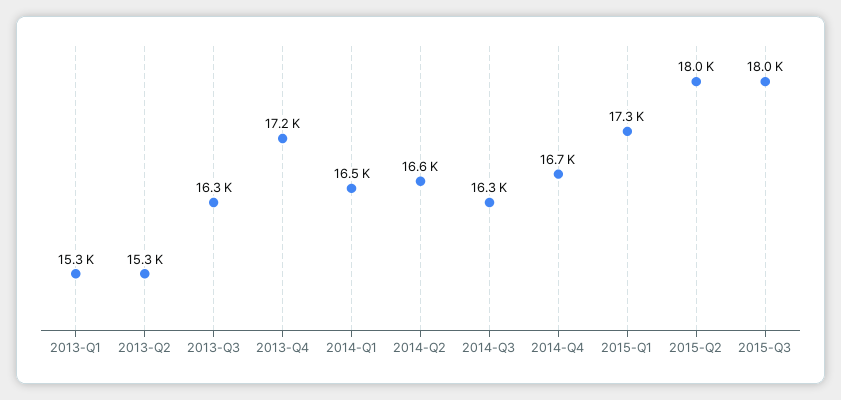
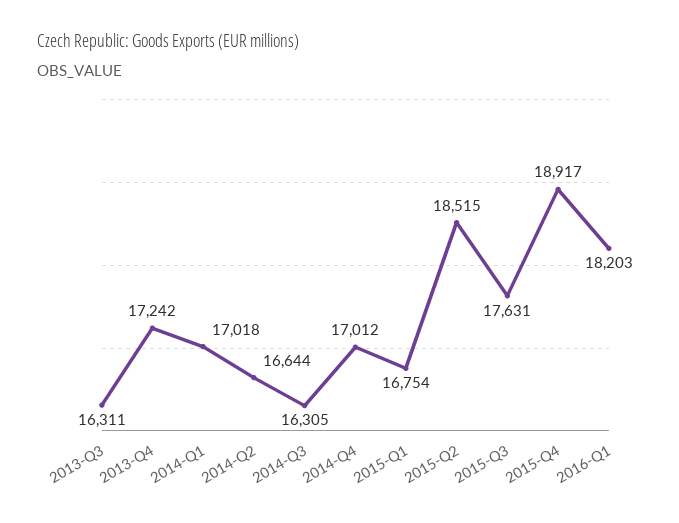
2013-Q1: 15300 -> none
2013-Q2: 15300 -> none
2014-Q1: 16500 -> 17018
2014-Q4: 16700 -> 17012
2015-Q1: 17300 -> 16754
2015-Q2: 18000 -> 18515
2015-Q3: 18000 -> 17631
2015-Q4: none -> 18917
2016-Q1: none -> 18203

